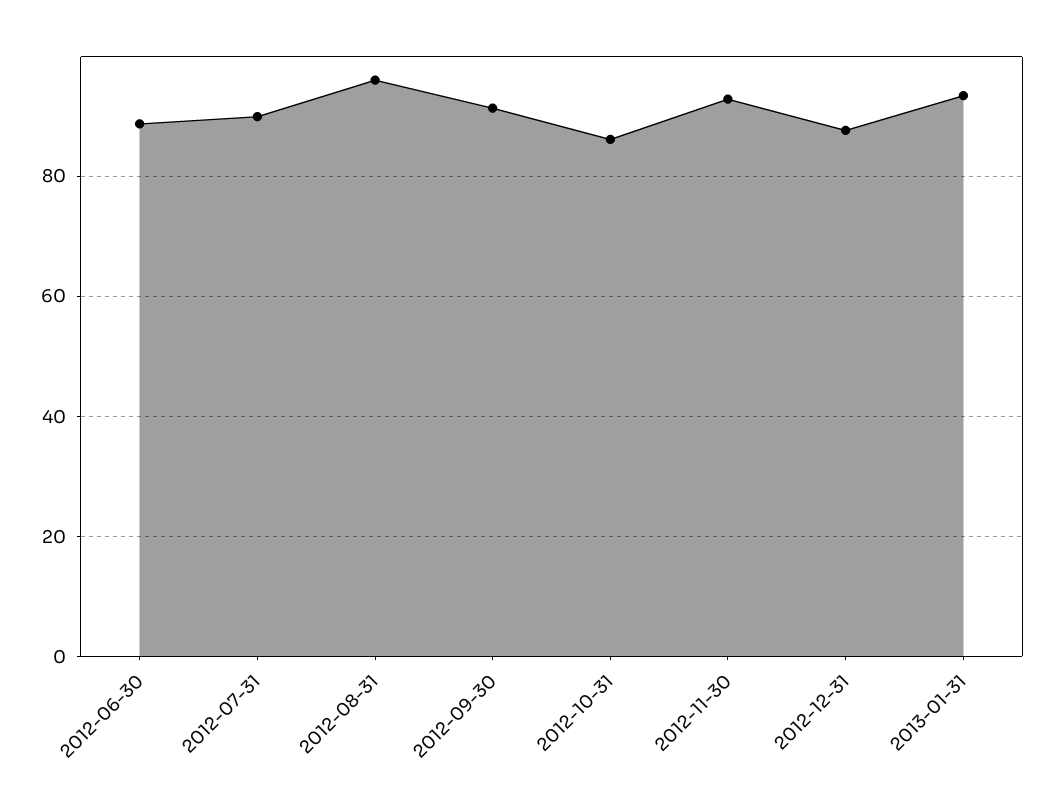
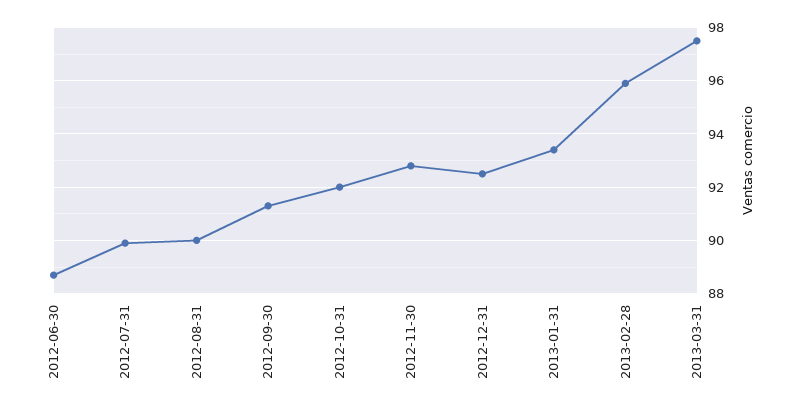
2012-08-31: 96 -> 90
2012-10-31: 86 -> 92
2012-12-31: 88 -> 92.5
2013-02-28: none -> 96
2013-03-31: none -> 97.5

